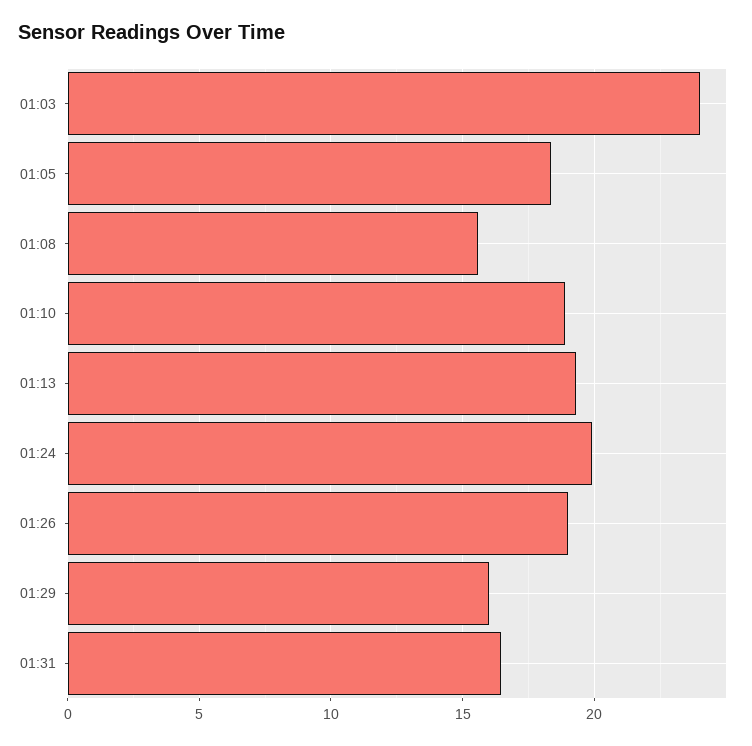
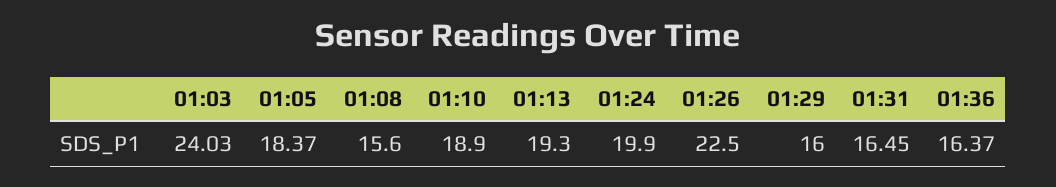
01:26: 19 -> 22.5
01:36: none -> 16.37

